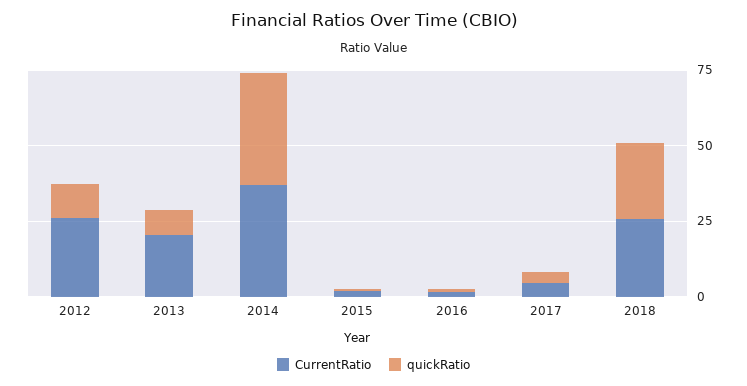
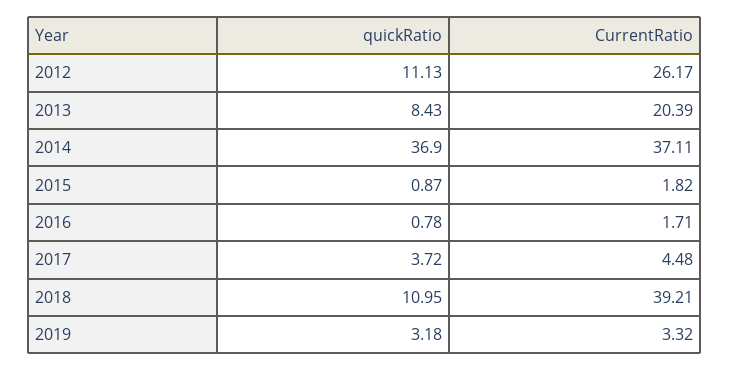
CurrentRatio, 2018: 25 -> 39.21
quickRatio, 2018: 25 -> 10.95
quickRatio, 2019: none -> 3.18
CurrentRatio, 2019: none -> 3.32

